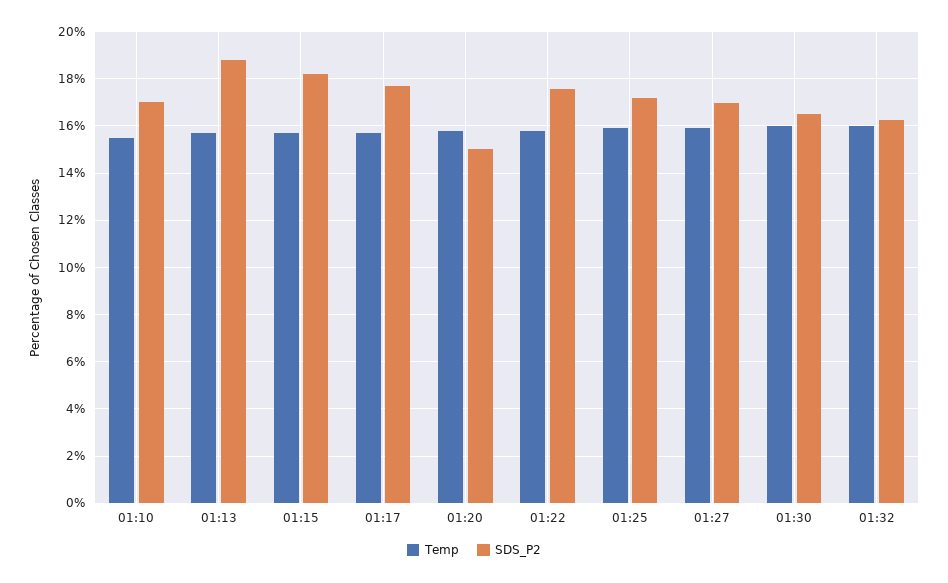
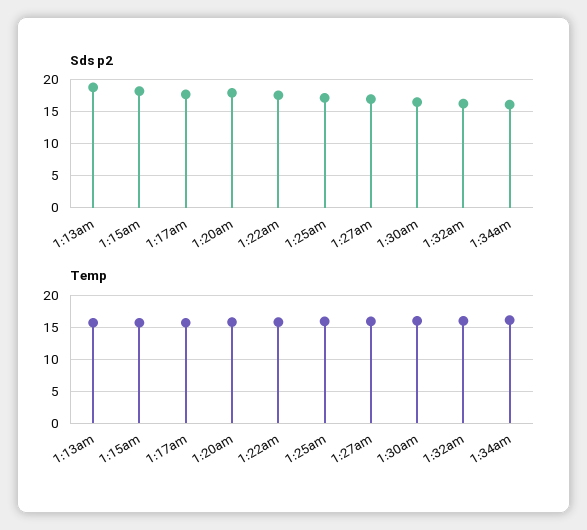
Temp, 01:10: 15.5 -> none
SDS_P2, 01:10: 17 -> none
SDS_P2, 01:20: 15 -> 18
SDS_P2, 1:34am: none -> 16
Temp, 1:34am: none -> 16

